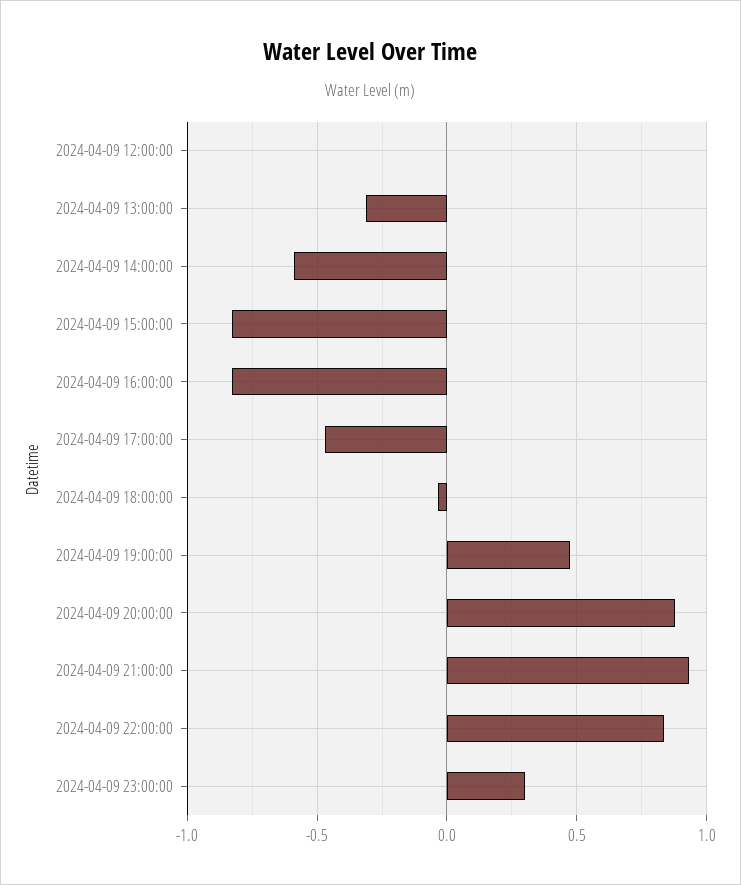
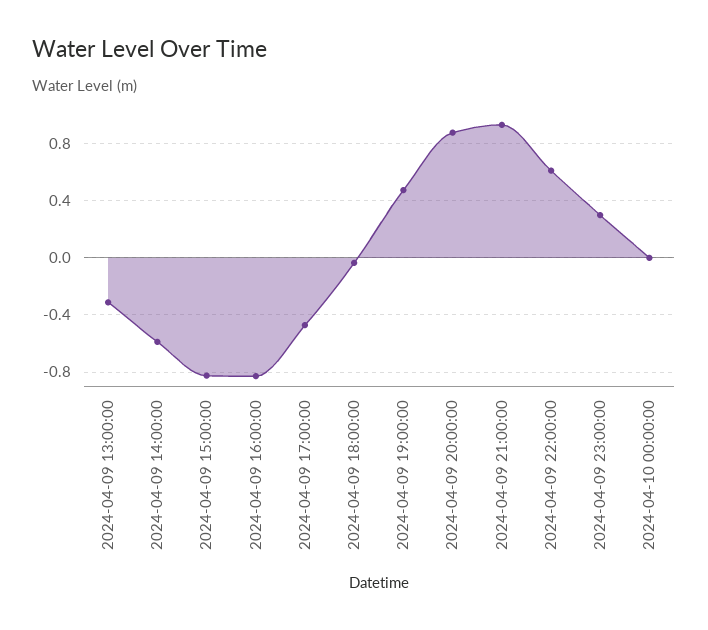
2024-04-09 12:00:00: 0 -> none
2024-04-09 22:00:00: 0.85 -> 0.6
2024-04-10 00:00:00: none -> 0

